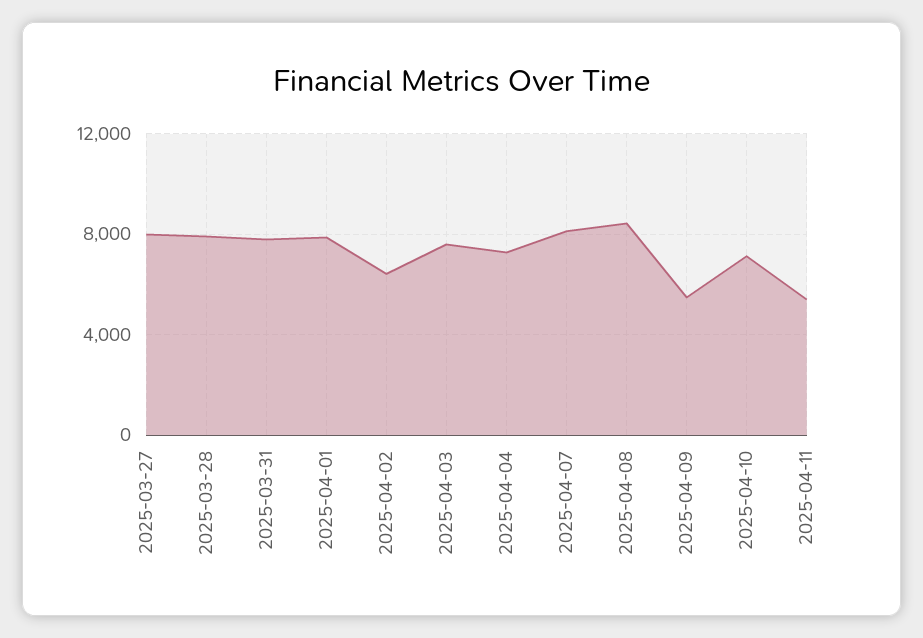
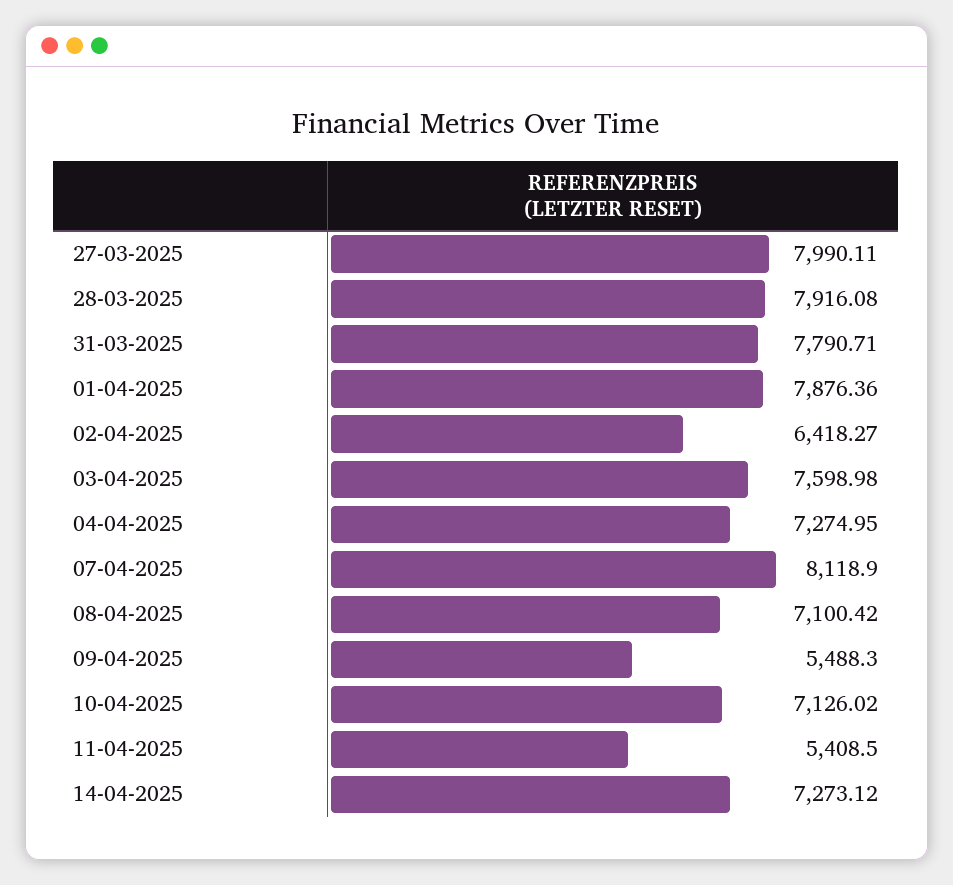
2025-04-08: 8500 -> 7100.42
14-04-2025: none -> 7273.12

